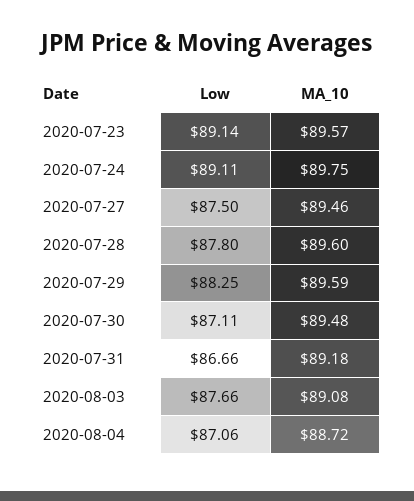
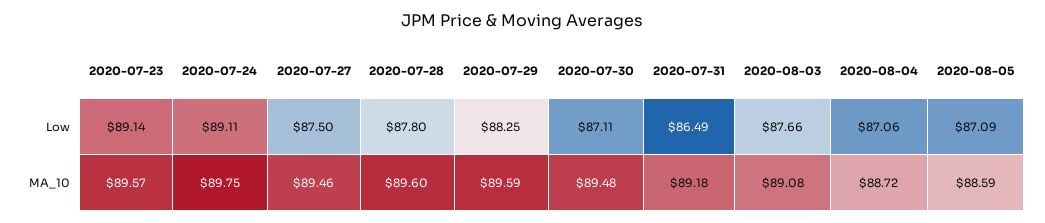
Low, 2020-07-31: 86.66 -> 86.49
Low, 2020-08-05: none -> 87.09
MA_10, 2020-08-05: none -> 88.59

